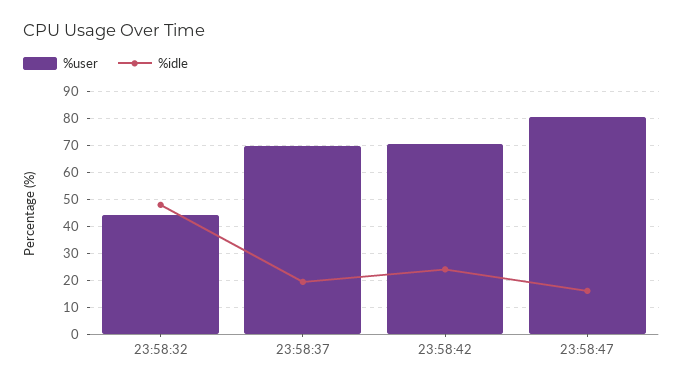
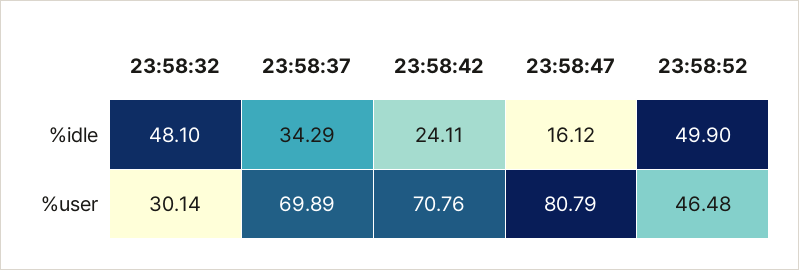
%user, 23:58:32: 45 -> 30.14
%idle, 23:58:37: 20 -> 34.29
%idle, 23:58:52: none -> 49.9
%user, 23:58:52: none -> 46.48

